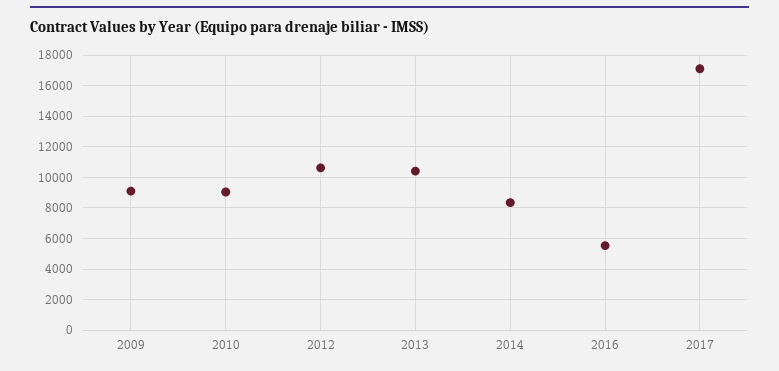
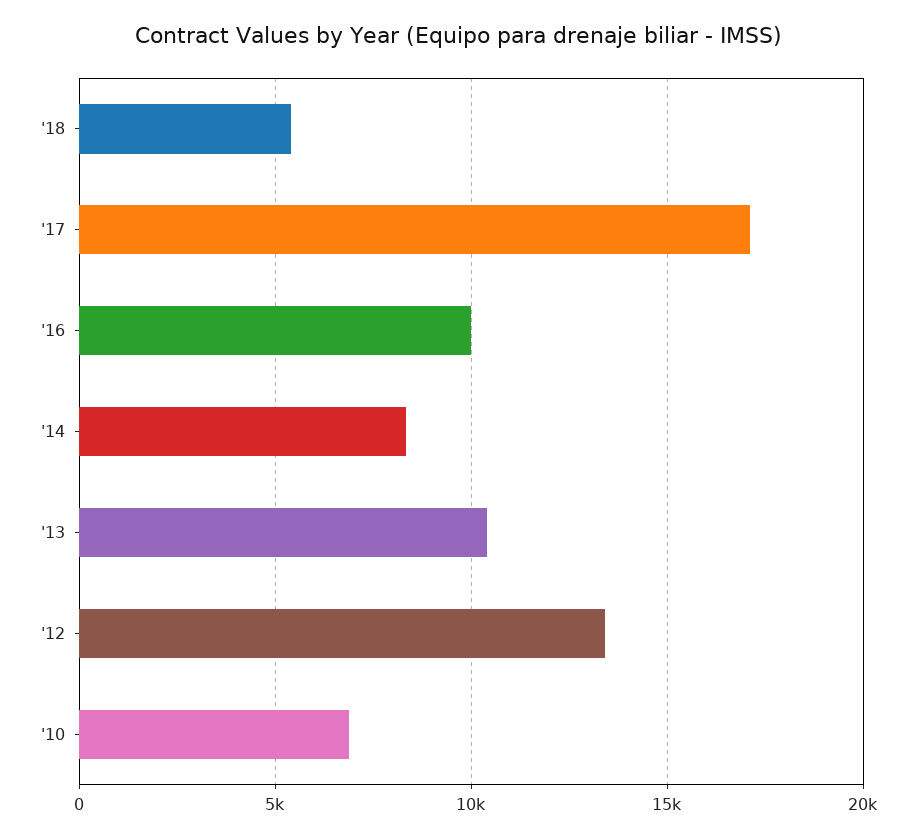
2009: 9000 -> none
2010: 9000 -> 7000
2012: 10500 -> 13500
2016: 5500 -> 10000
'18: none -> 5500

